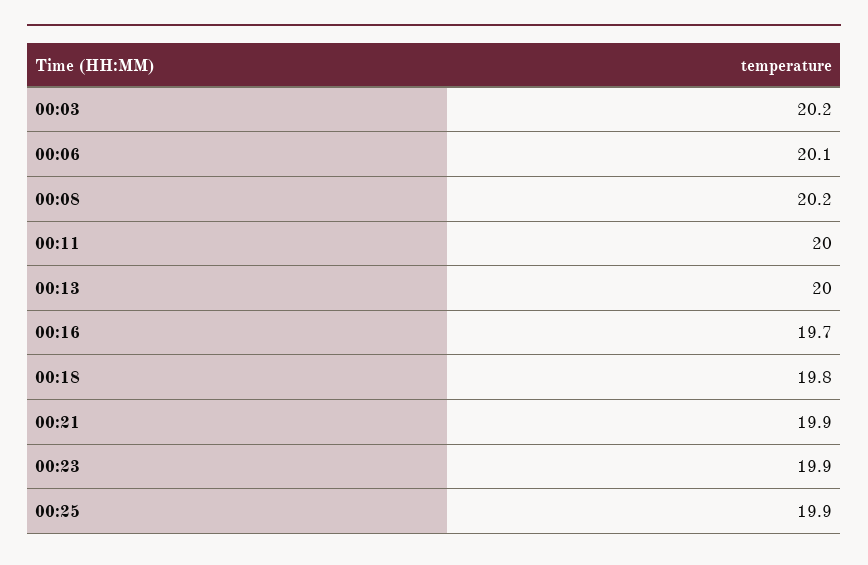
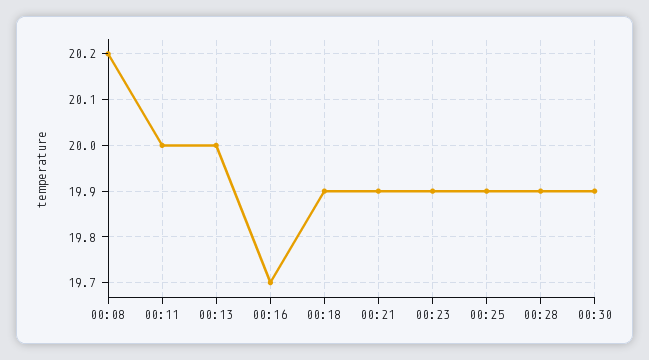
00:03: 20.2 -> none
00:06: 20.1 -> none
00:18: 19.8 -> 19.9
00:28: none -> 19.9
00:30: none -> 19.9

